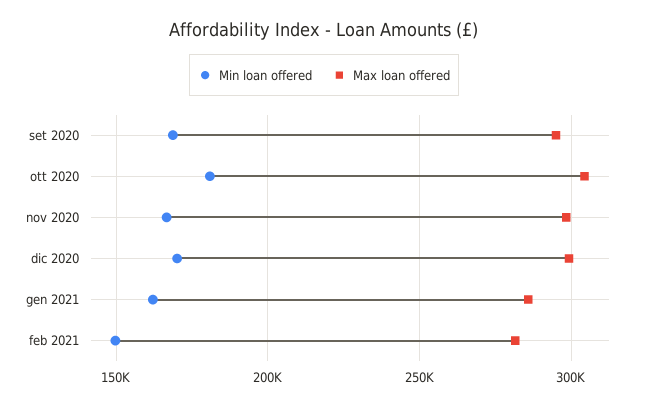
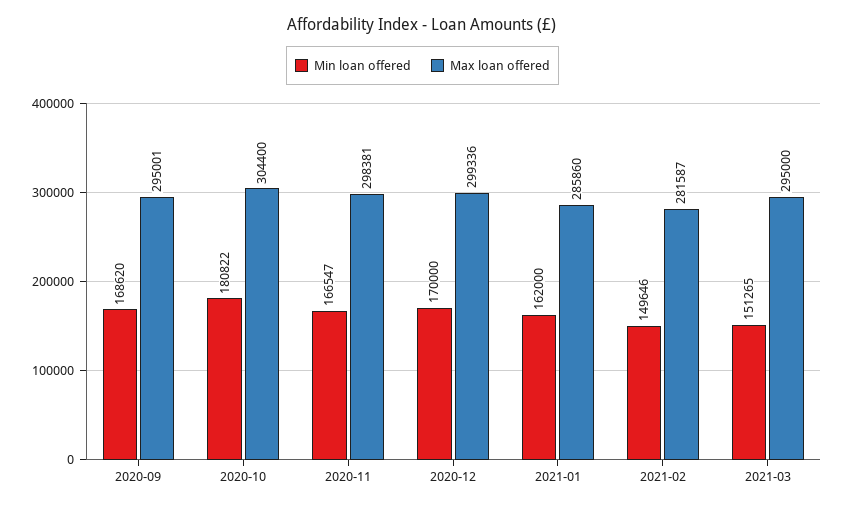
Min loan offered, 2021-03: none -> 151265
Max loan offered, 2021-03: none -> 295000

